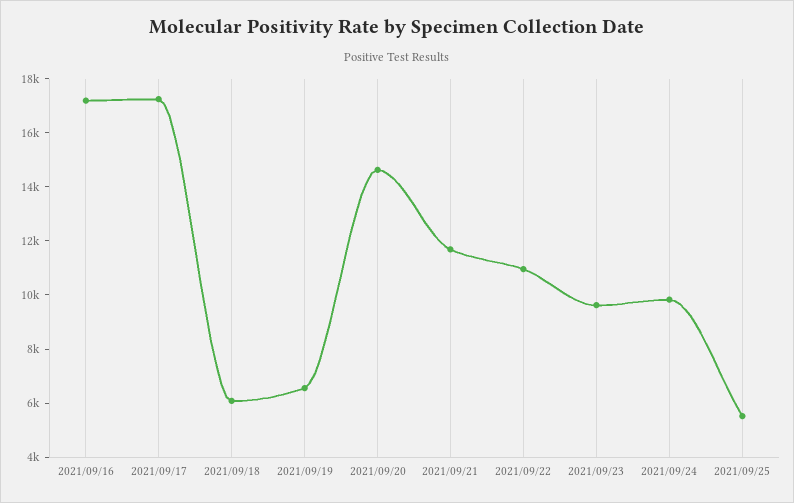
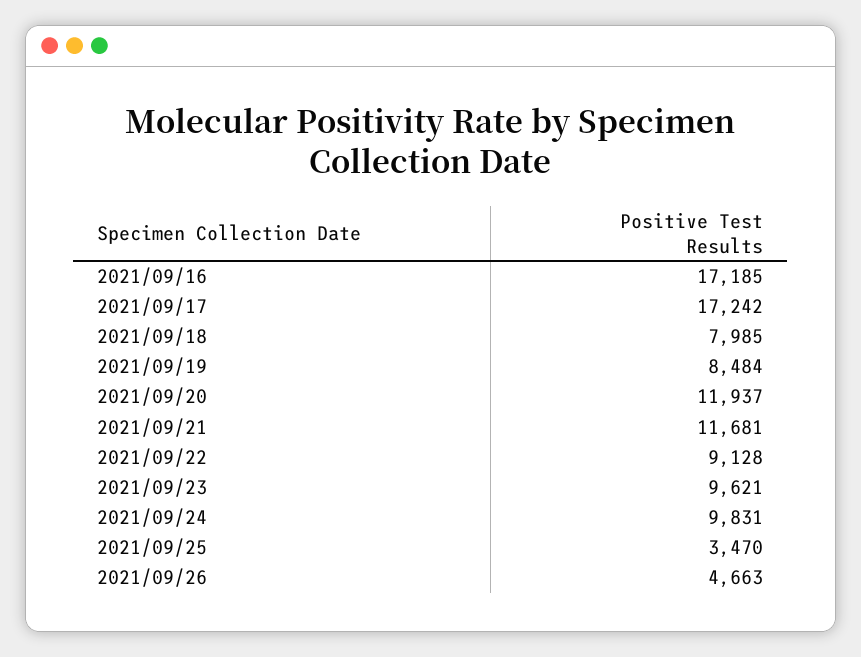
2021/09/18: 6000 -> 7985
2021/09/19: 6500 -> 8484
2021/09/20: 14500 -> 11937
2021/09/22: 11000 -> 9128
2021/09/25: 5500 -> 3470
2021/09/26: none -> 4663

